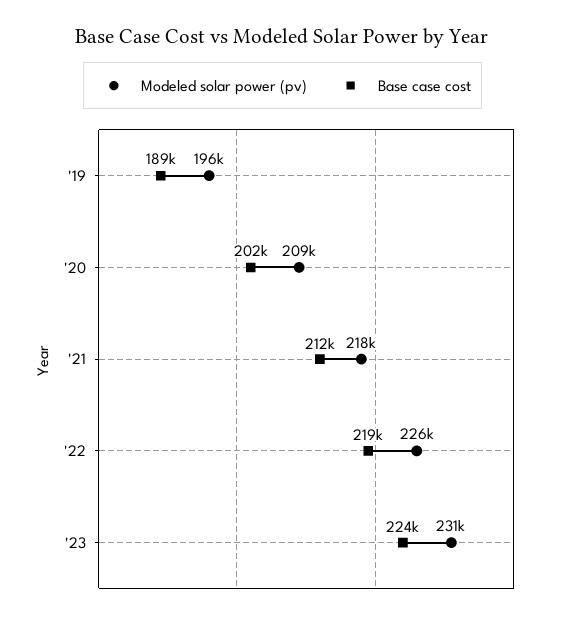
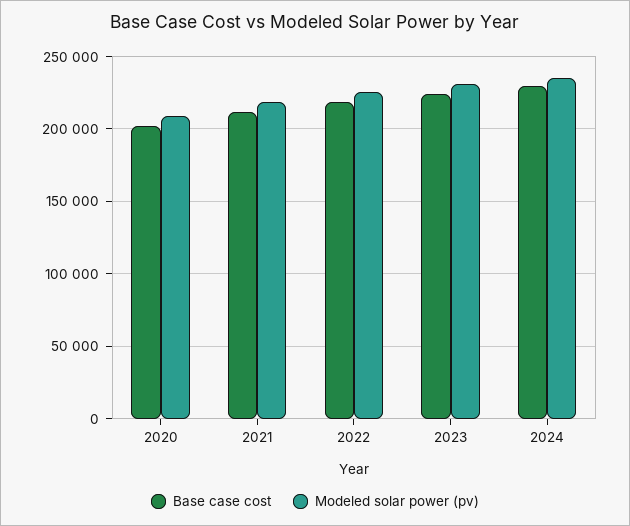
Modeled solar power (pv), '19: 196000 -> none
Base case cost, '19: 189000 -> none
Base case cost, 2024: none -> 230000
Modeled solar power (pv), 2024: none -> 235000

